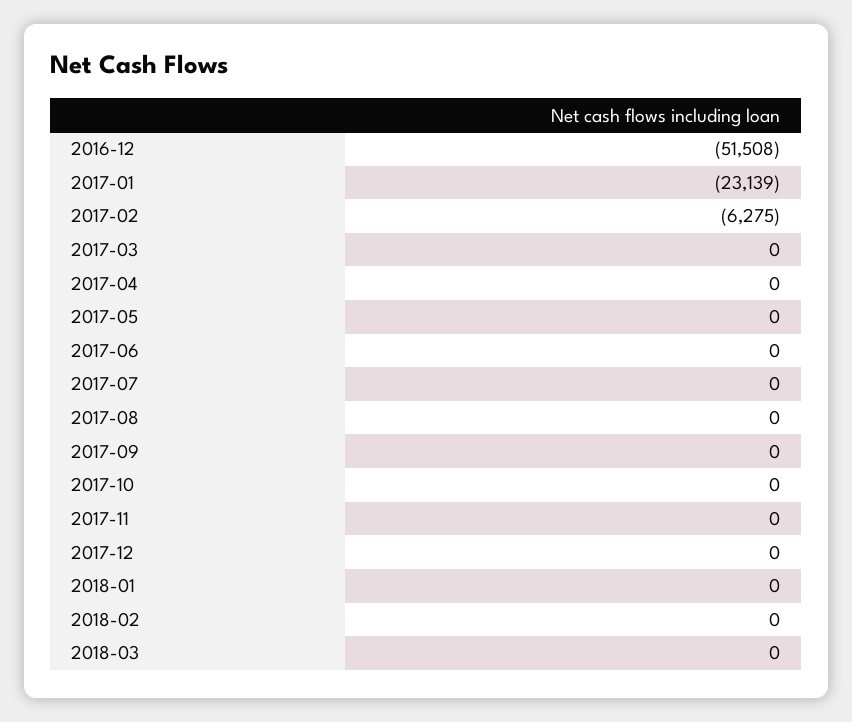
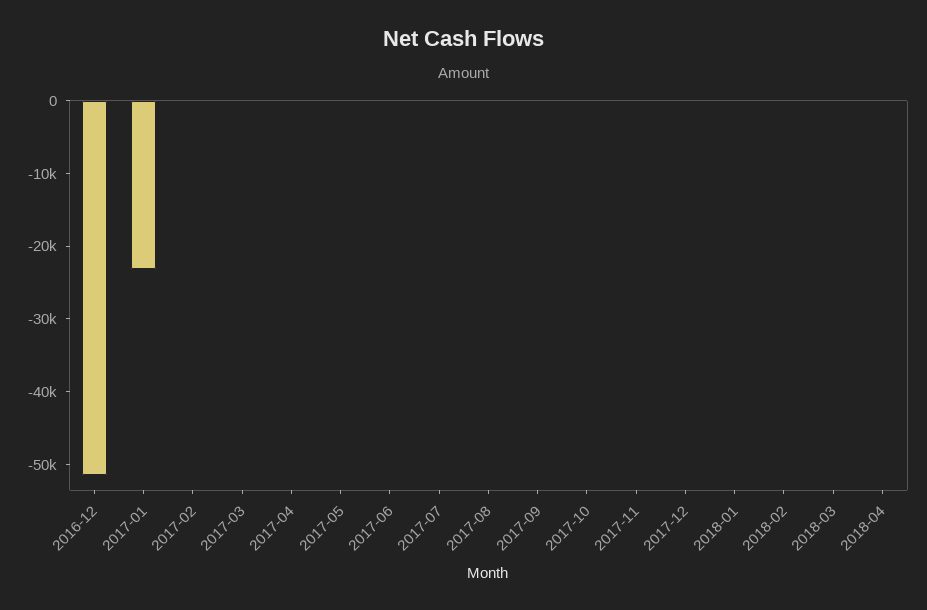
2017-02: -6275 -> 0
2018-04: none -> 0

